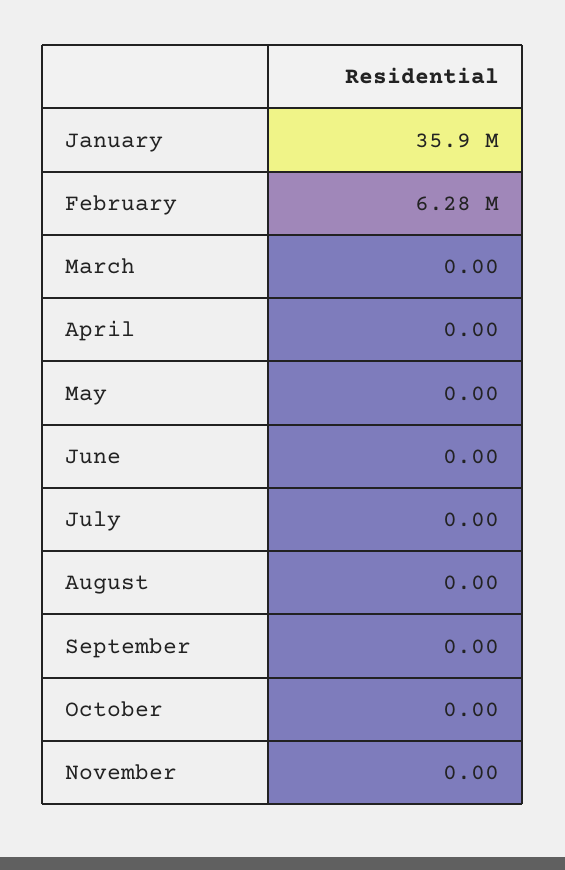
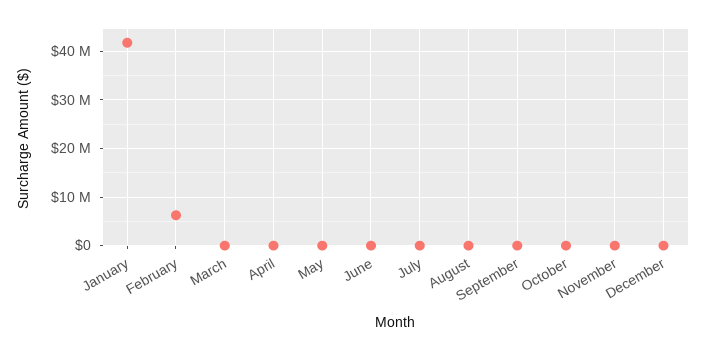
January: 35900000 -> 42000000
December: none -> 0

